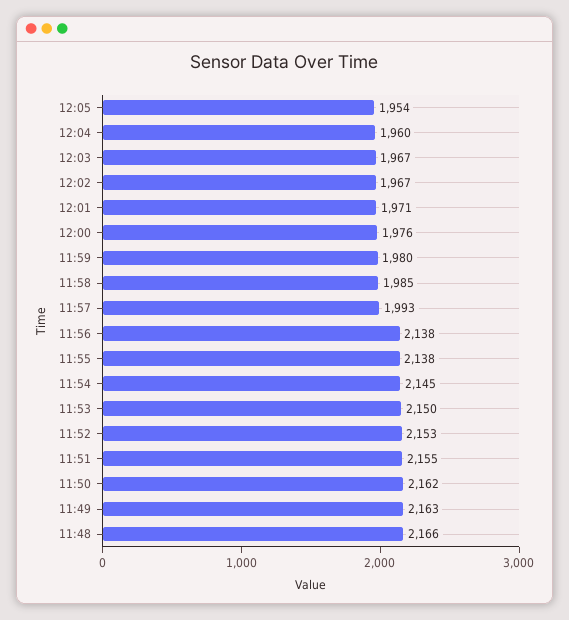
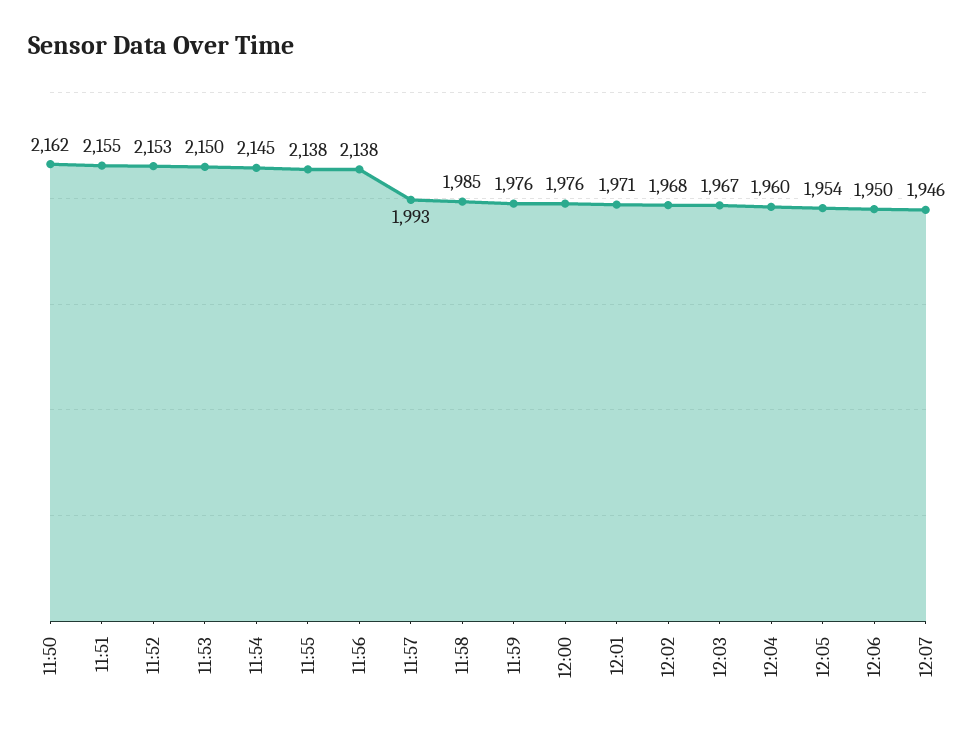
12:02: 1967 -> 1968
11:59: 1980 -> 1976
11:49: 2163 -> none
11:48: 2166 -> none
12:06: none -> 1950
12:07: none -> 1946

